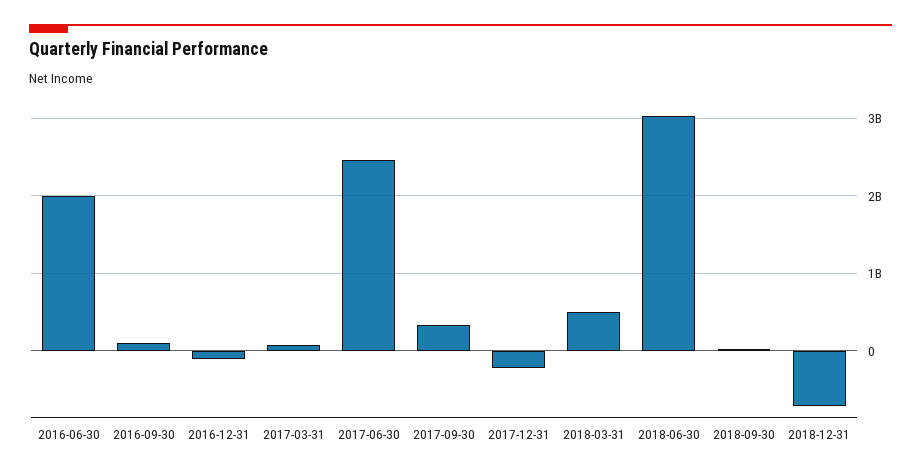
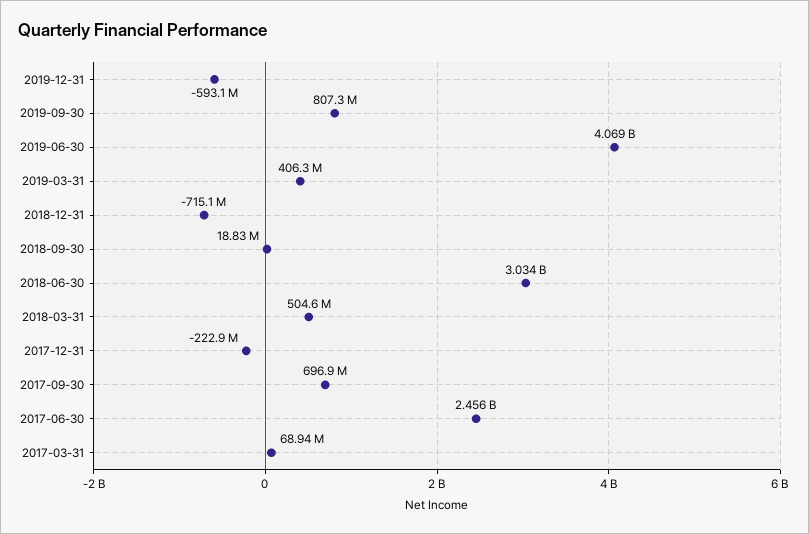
2016-06-30: 2000000000 -> none
2016-09-30: 100000000 -> none
2016-12-31: -100000000 -> none
2017-09-30: 300000000 -> 696900000
2019-12-31: none -> -593100000
2019-09-30: none -> 807300000
2019-06-30: none -> 4069000000
2019-03-31: none -> 406300000

